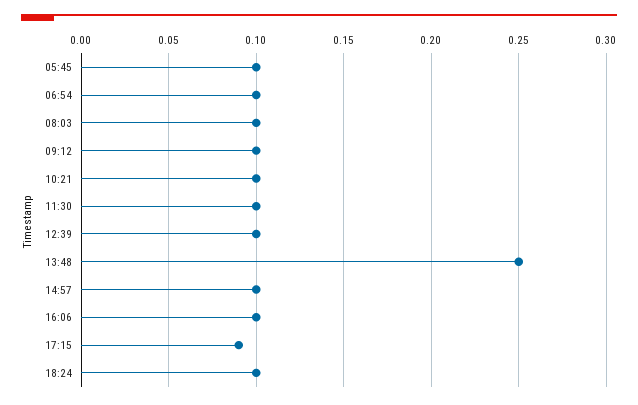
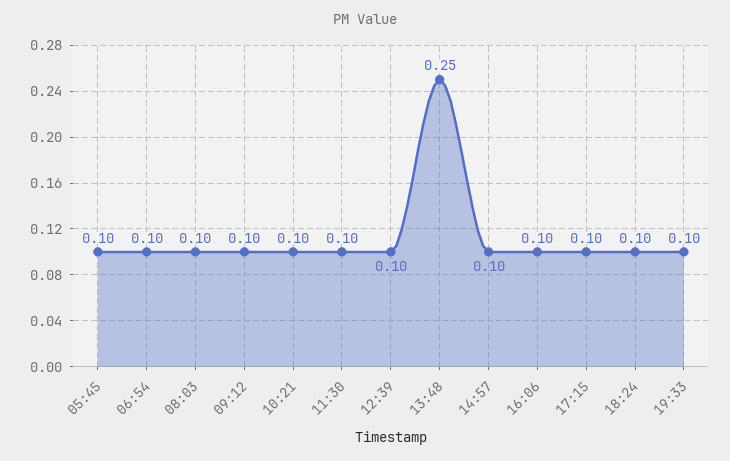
17:15: 0.09 -> 0.1
19:33: none -> 0.1

